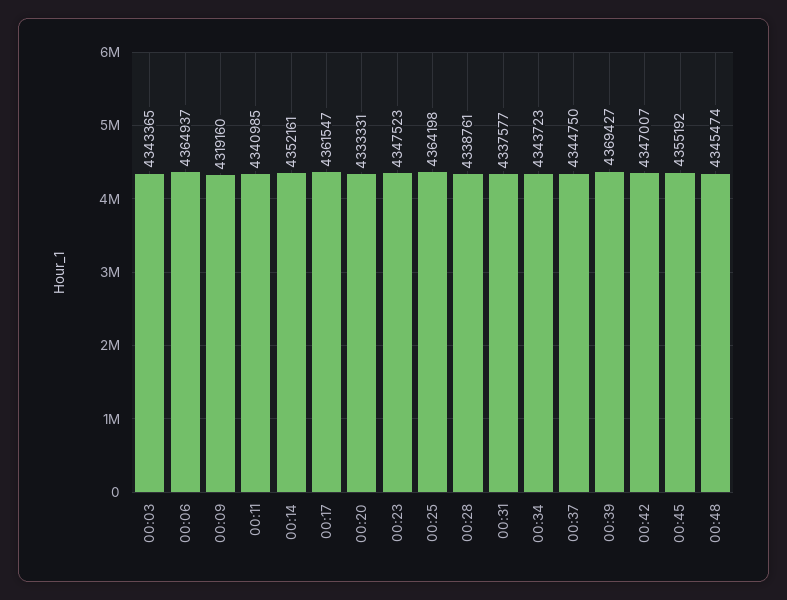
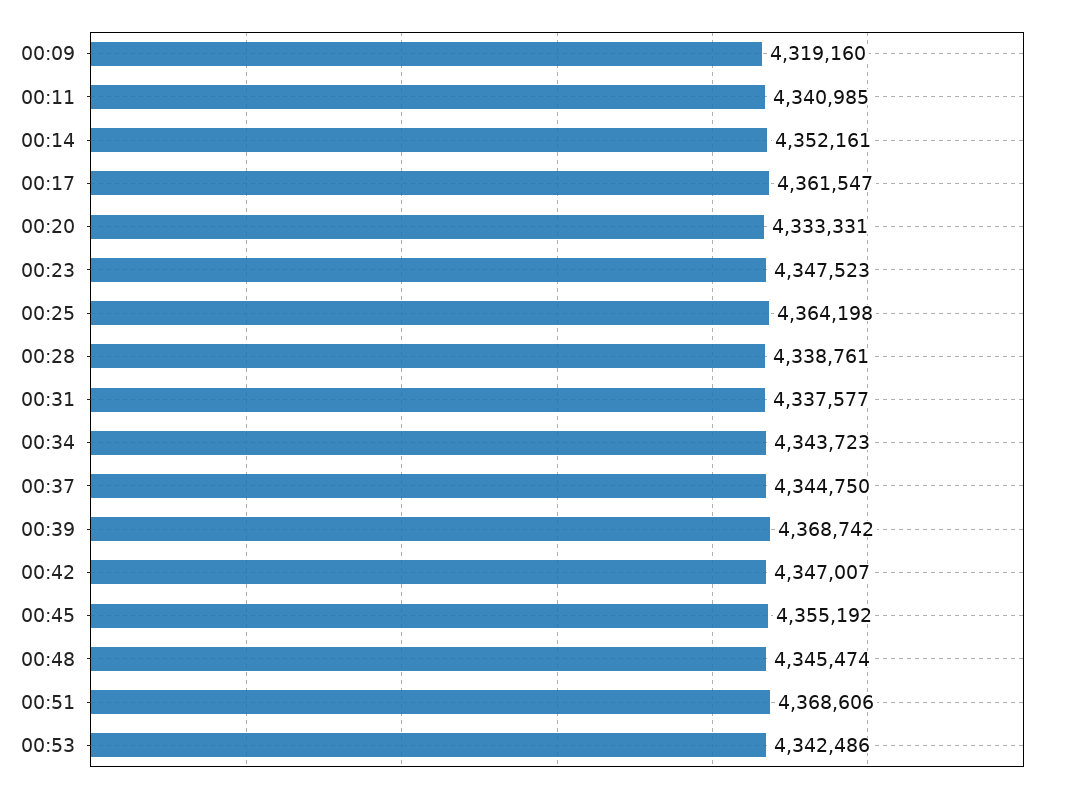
00:03: 4343365 -> none
00:06: 4364937 -> none
00:39: 4369427 -> 4368742
00:51: none -> 4368606
00:53: none -> 4342486

